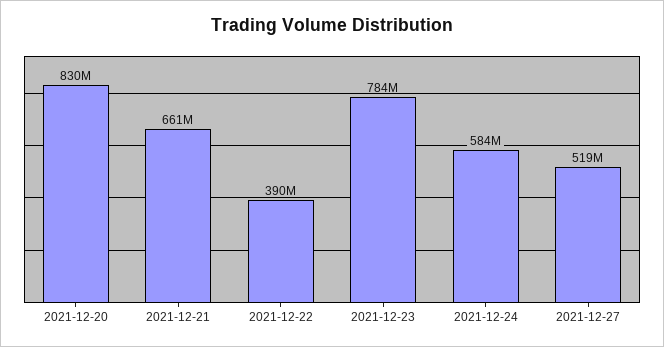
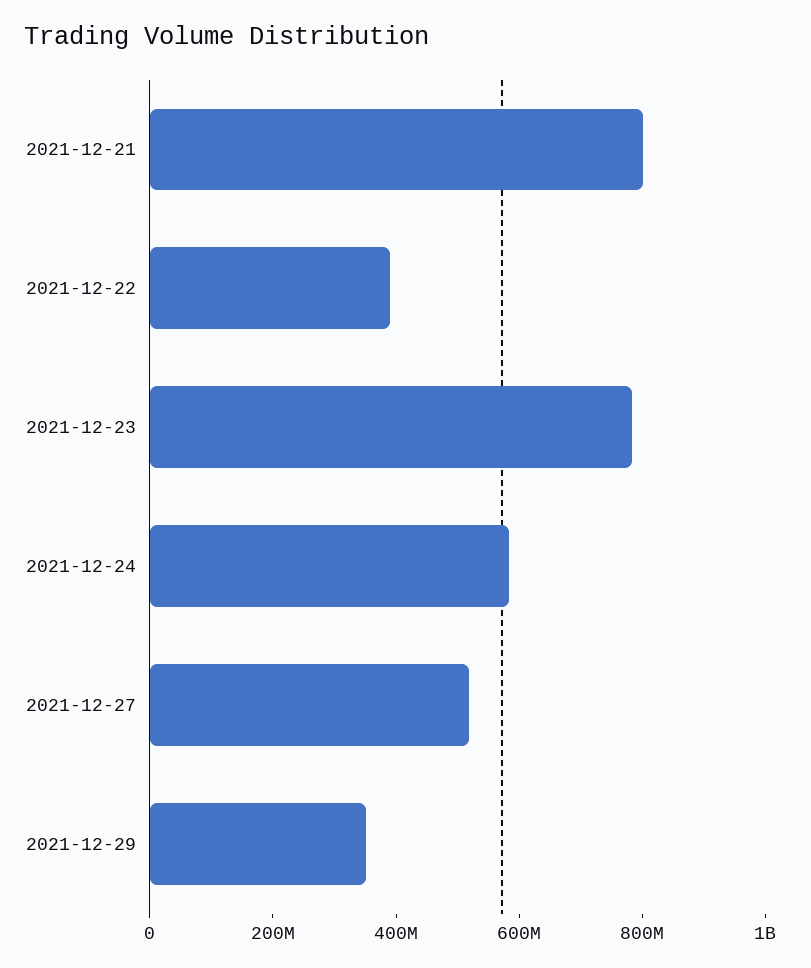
2021-12-20: 830000000 -> none
2021-12-21: 661000000 -> 800000000
2021-12-29: none -> 350000000

